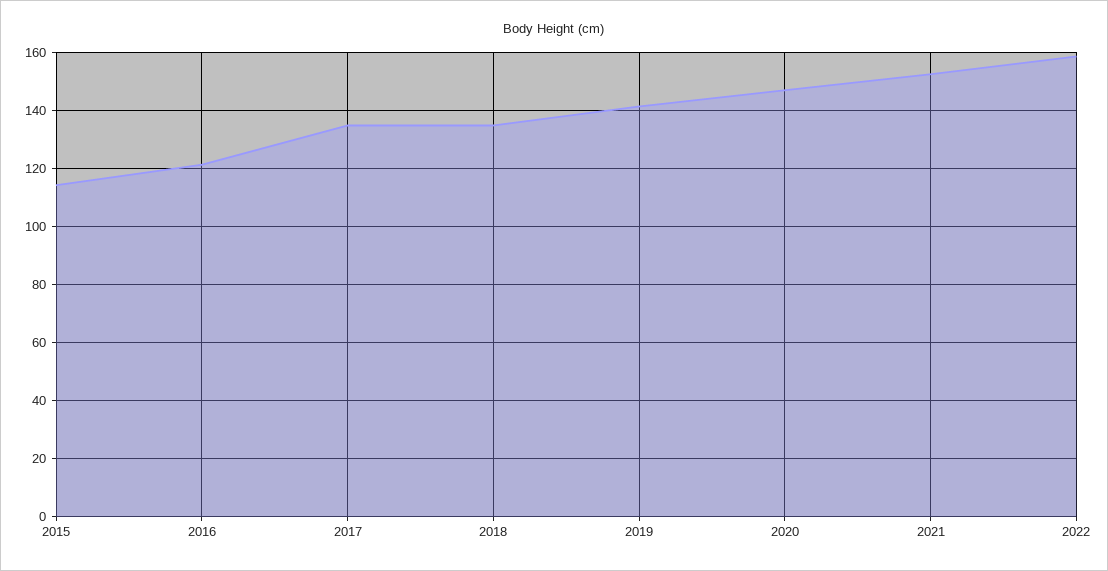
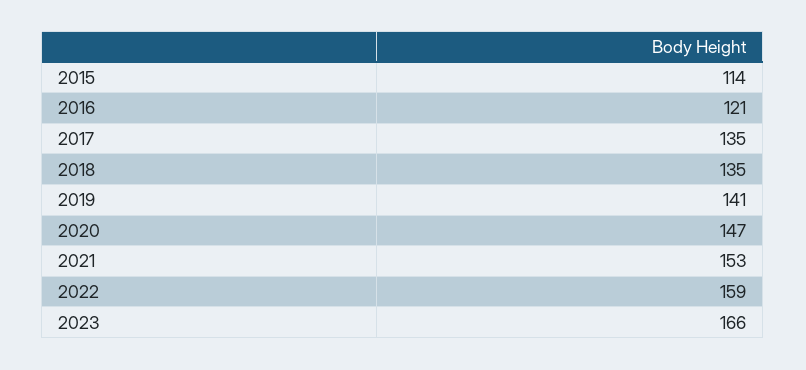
2023: none -> 166

